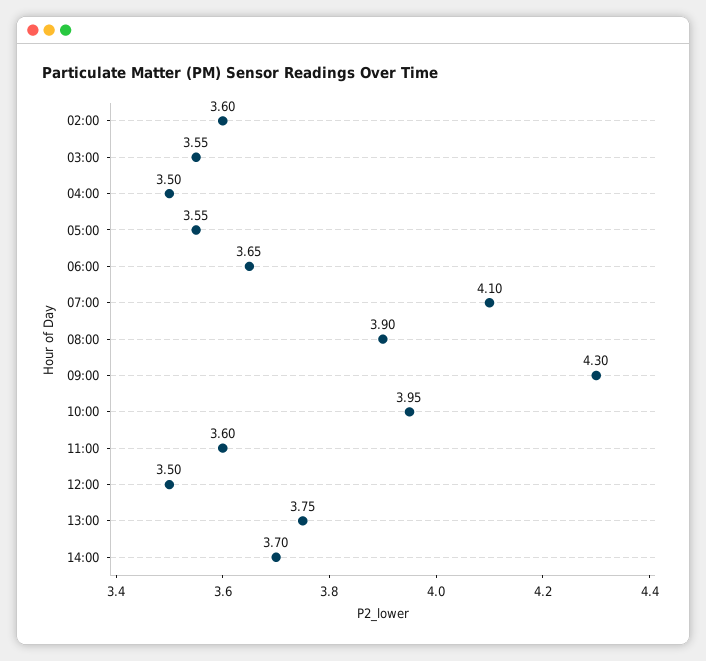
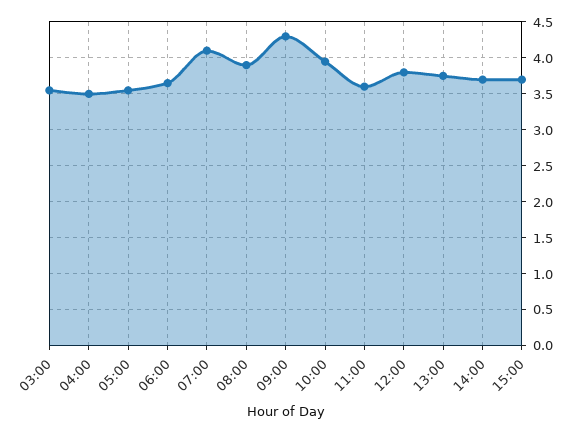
02:00: 3.6 -> none
12:00: 3.5 -> 3.8
15:00: none -> 3.7

